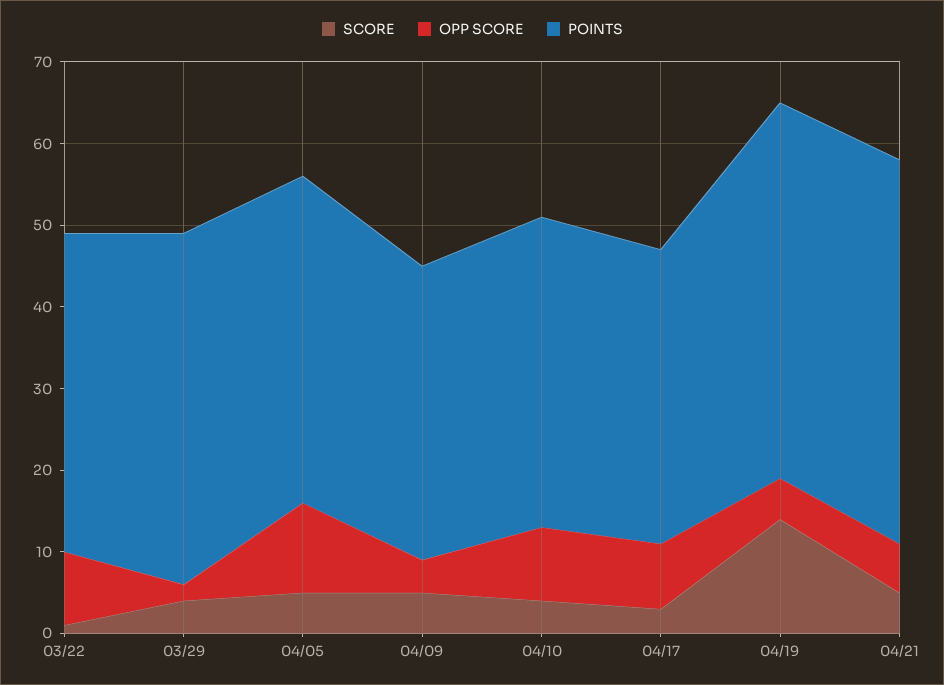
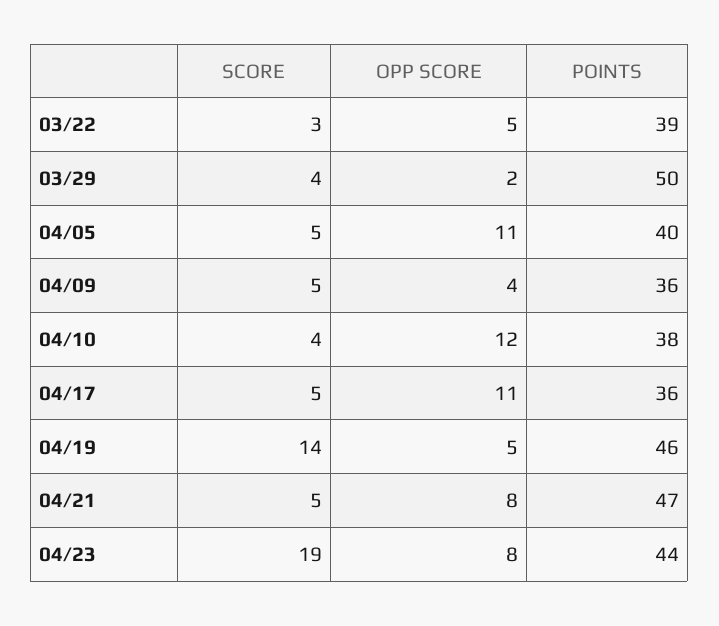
SCORE, 03/22: 1 -> 3
OPP SCORE, 03/22: 9 -> 5
POINTS, 03/29: 43 -> 50
OPP SCORE, 04/10: 9 -> 12
SCORE, 04/17: 3 -> 5
OPP SCORE, 04/17: 8 -> 11
OPP SCORE, 04/21: 6 -> 8
SCORE, 04/23: none -> 19
OPP SCORE, 04/23: none -> 8
POINTS, 04/23: none -> 44

